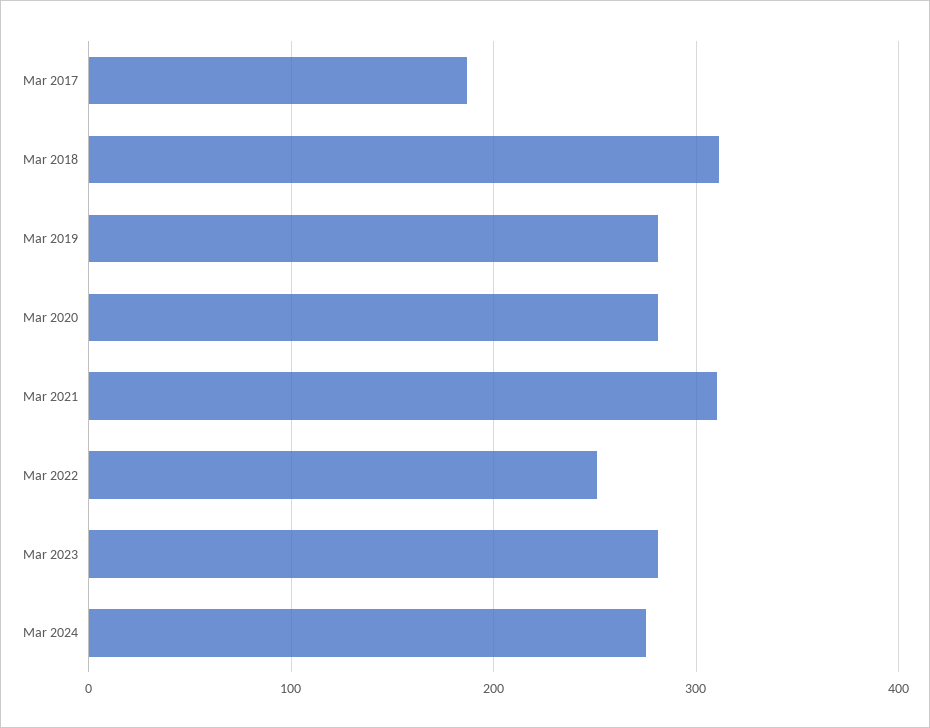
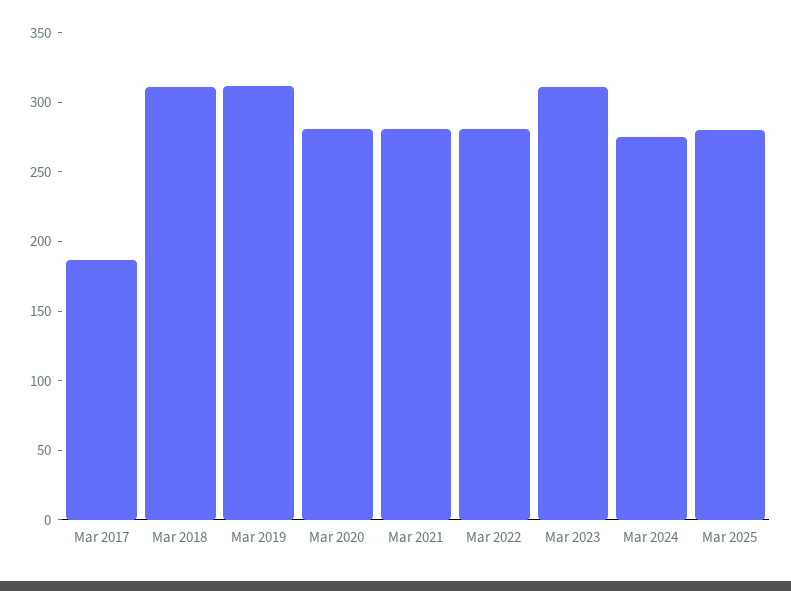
Mar 2019: 280 -> 310
Mar 2021: 310 -> 280
Mar 2022: 250 -> 280
Mar 2023: 280 -> 310
Mar 2025: none -> 280

